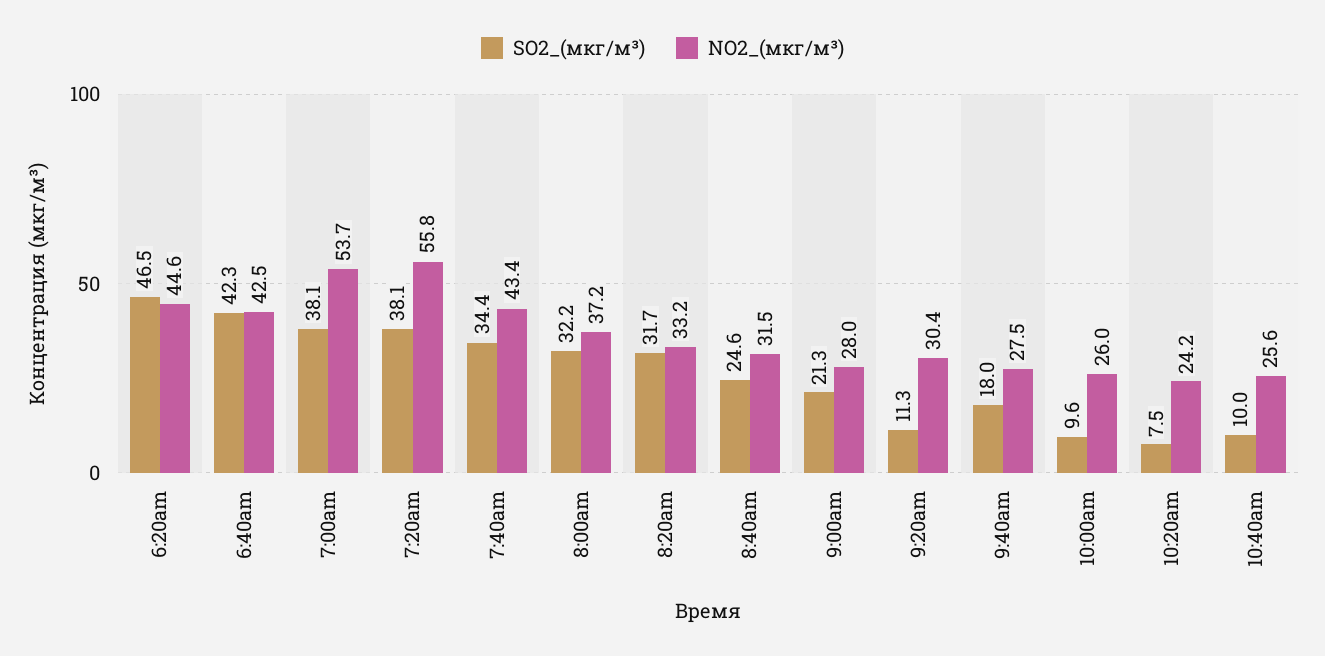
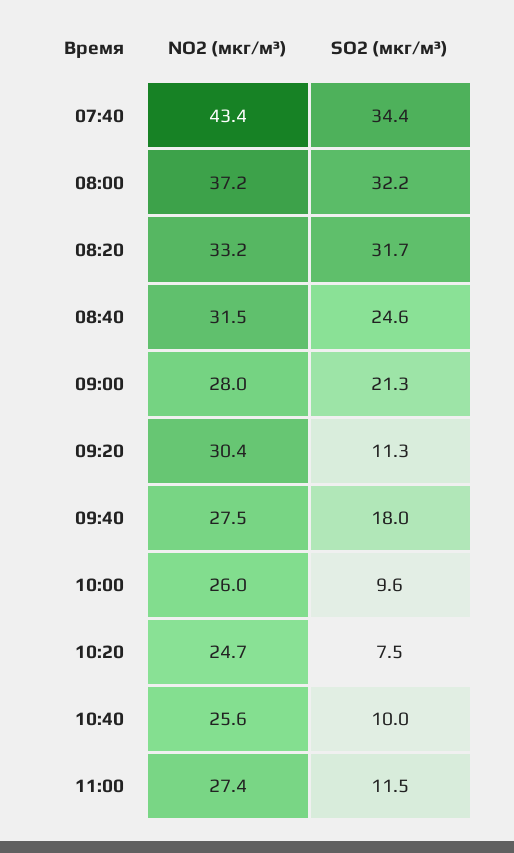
SO2_(мкг/м³), 6:20am: 46.5 -> none
NO2_(мкг/м³), 6:20am: 44.6 -> none
SO2_(мкг/м³), 6:40am: 42.3 -> none
NO2_(мкг/м³), 6:40am: 42.5 -> none
SO2_(мкг/м³), 7:00am: 38.1 -> none
NO2_(мкг/м³), 7:00am: 53.7 -> none
SO2_(мкг/м³), 7:20am: 38.1 -> none
NO2_(мкг/м³), 7:20am: 55.8 -> none
NO2_(мкг/м³), 10:20am: 24.2 -> 24.7
NO2_(мкг/м³), 11:00: none -> 27.4
SO2_(мкг/м³), 11:00: none -> 11.5

